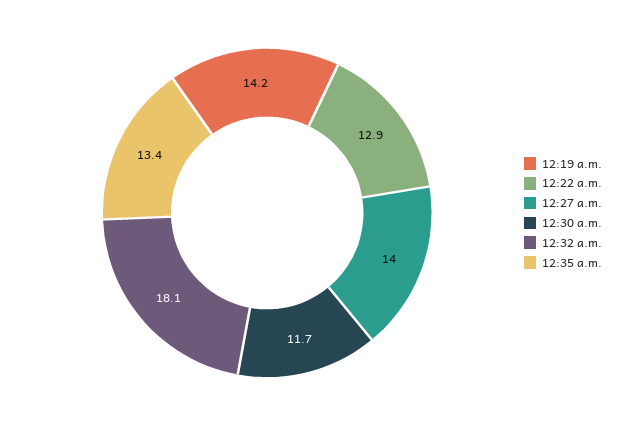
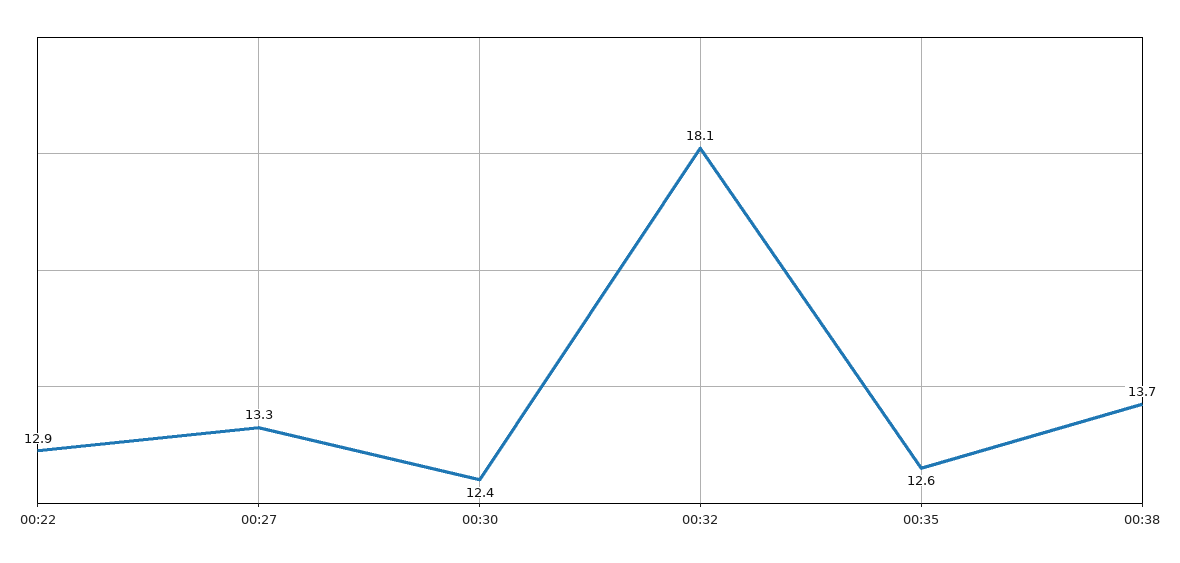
12:19 a.m.: 14.2 -> none
12:27 a.m.: 14 -> 13.3
12:30 a.m.: 11.7 -> 12.4
12:35 a.m.: 13.4 -> 12.6
00:38: none -> 13.7

